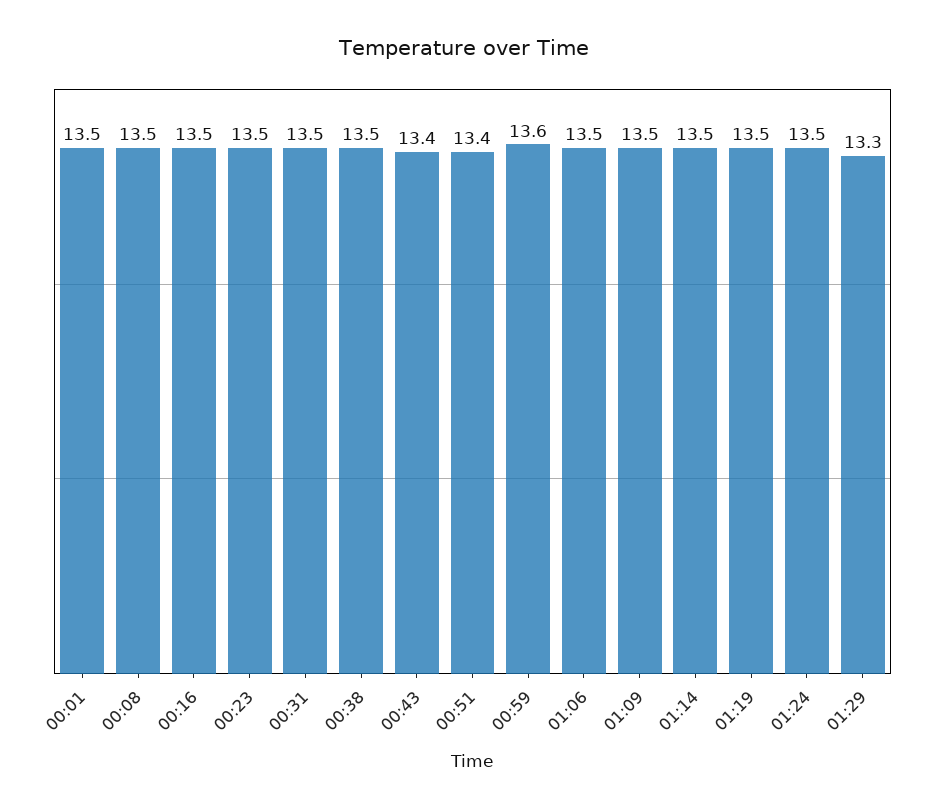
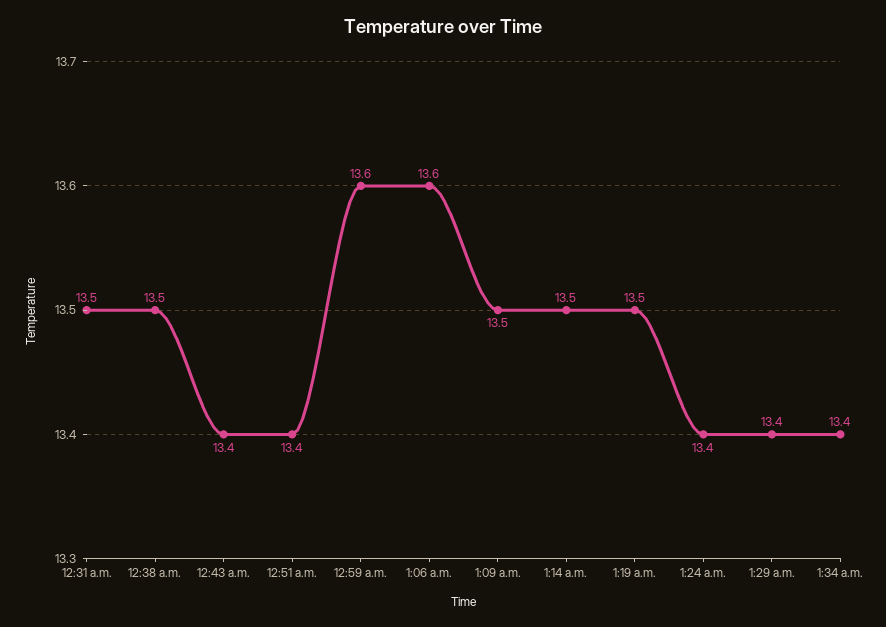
00:01: 13.5 -> none
00:08: 13.5 -> none
00:16: 13.5 -> none
00:23: 13.5 -> none
01:06: 13.5 -> 13.6
01:24: 13.5 -> 13.4
01:29: 13.3 -> 13.4
1:34 a.m.: none -> 13.4

